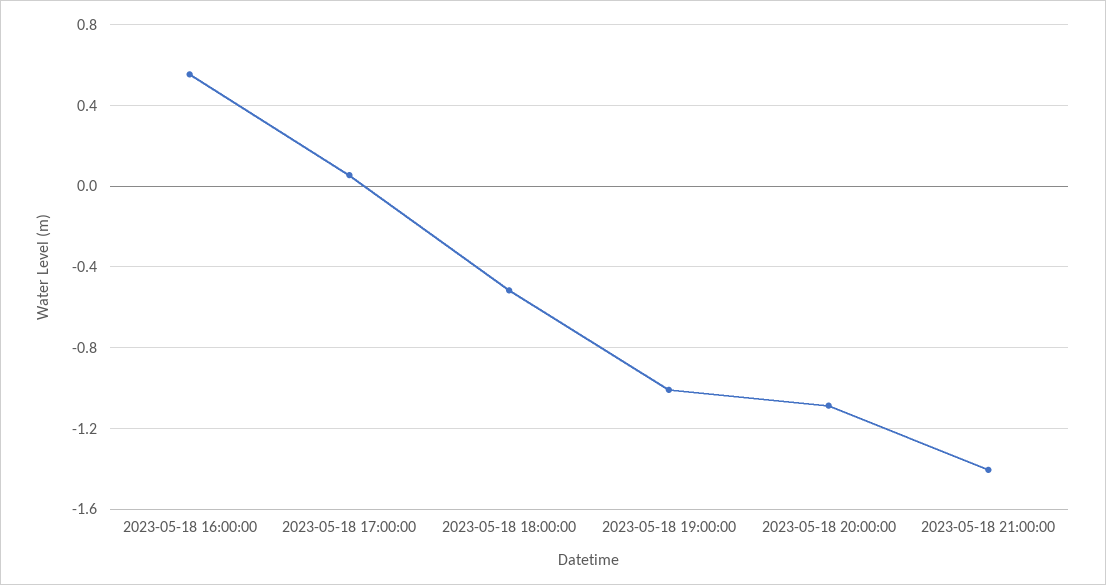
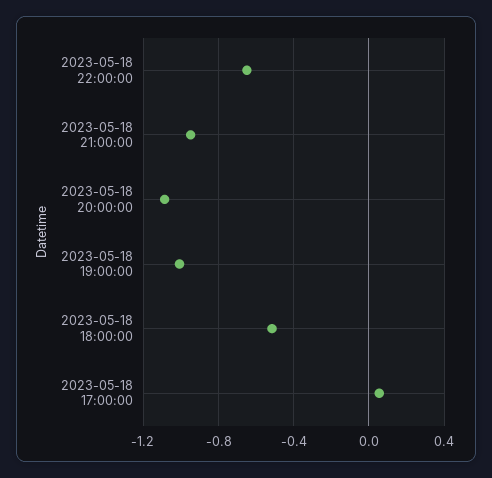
2023-05-18 16:00:00: 0.55 -> none
2023-05-18 21:00:00: -1.4 -> -0.95
2023-05-18 22:00:00: none -> -0.65

